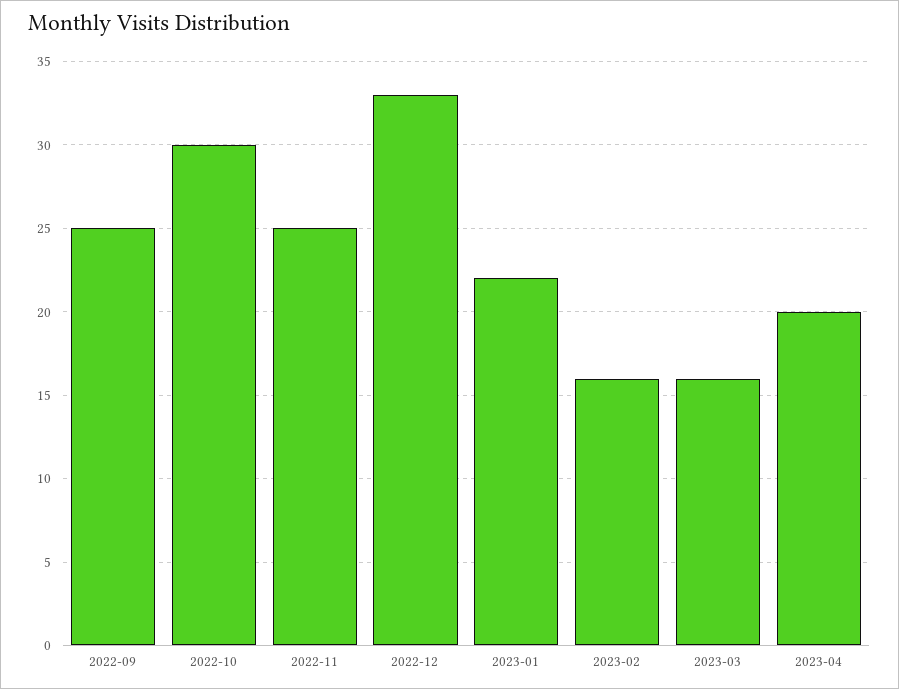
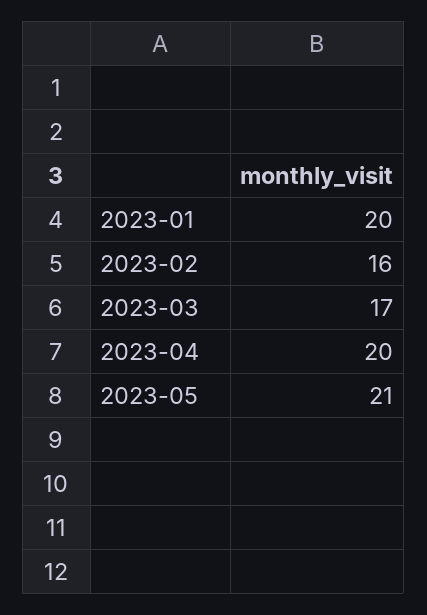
2022-09: 25 -> none
2022-10: 30 -> none
2022-11: 25 -> none
2022-12: 33 -> none
2023-01: 22 -> 20
2023-03: 16 -> 17
2023-05: none -> 21

